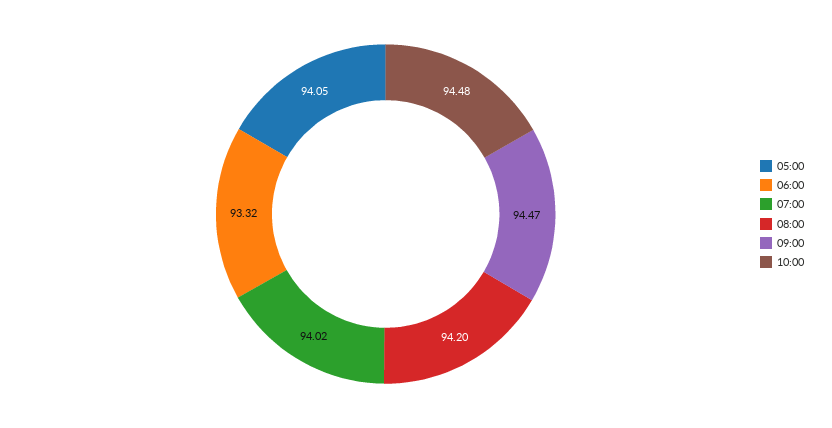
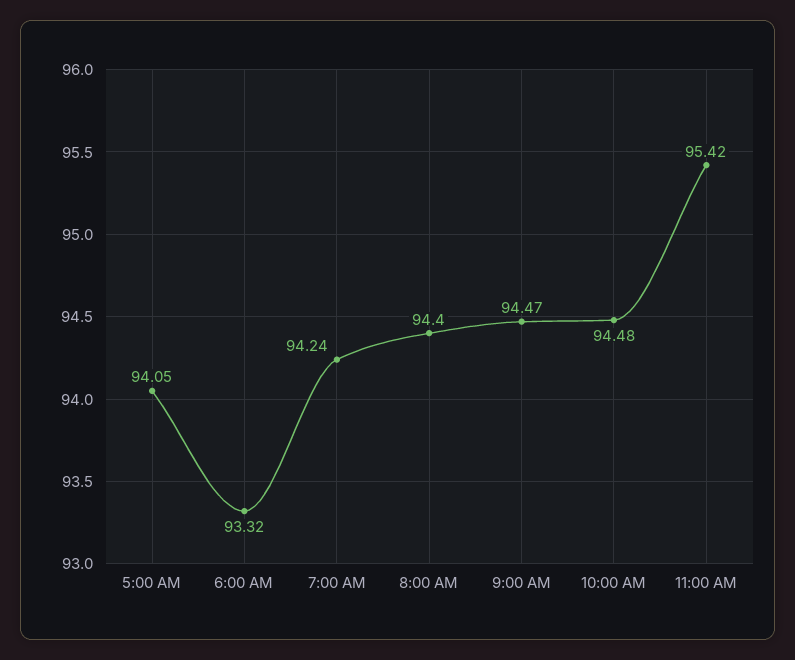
07:00: 94.02 -> 94.24
08:00: 94.2 -> 94.4
11:00 AM: none -> 95.42

